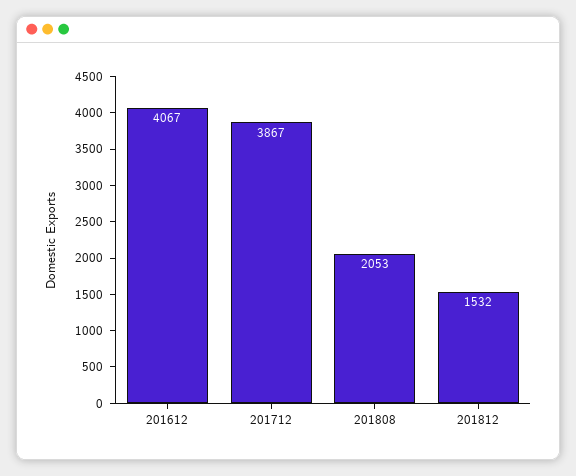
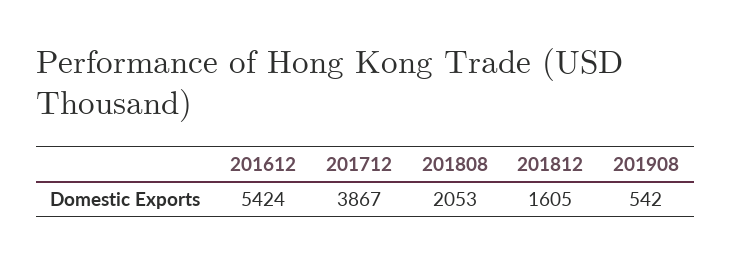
201612: 4067 -> 5424
201812: 1532 -> 1605
201908: none -> 542

